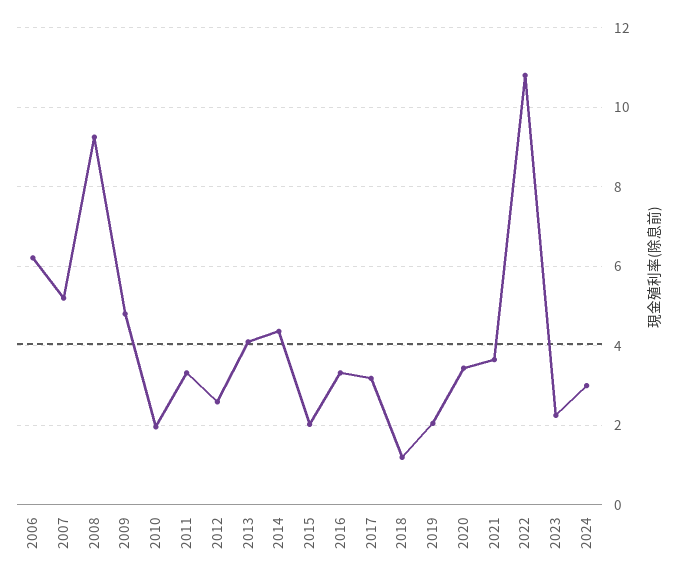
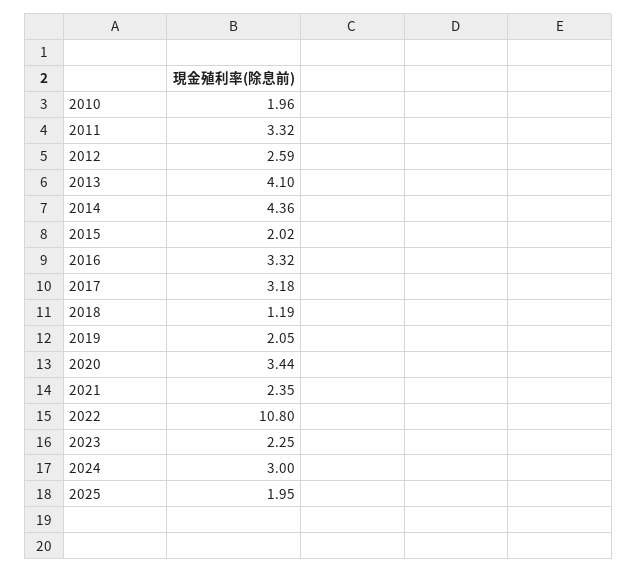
2006: 6.2 -> none
2007: 5.2 -> none
2008: 9.2 -> none
2009: 4.8 -> none
2021: 3.6 -> 2.35
2025: none -> 1.95

